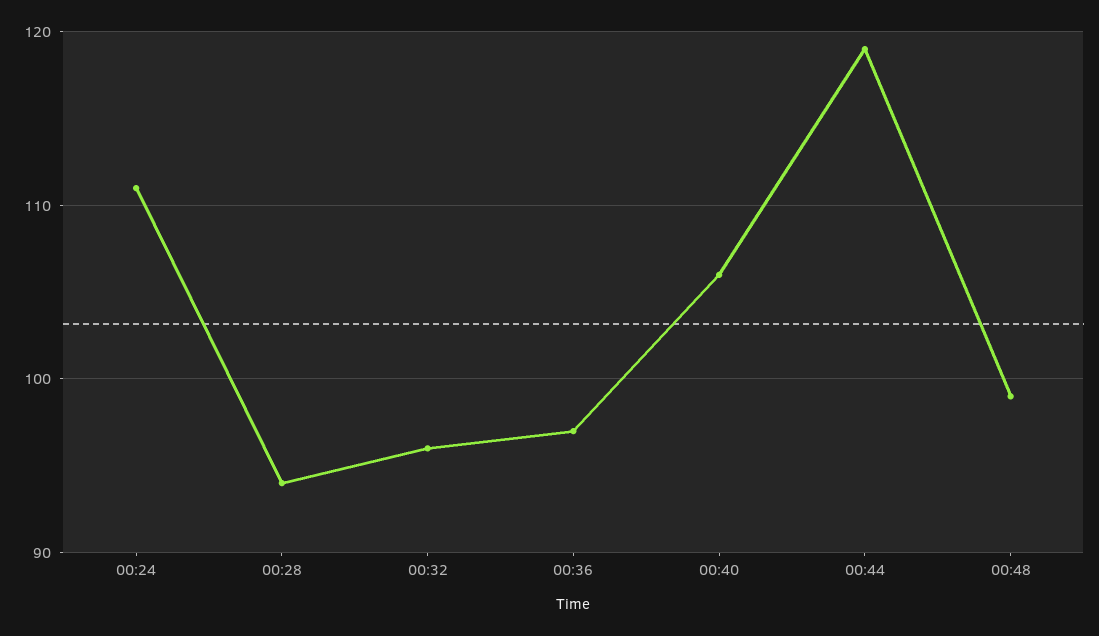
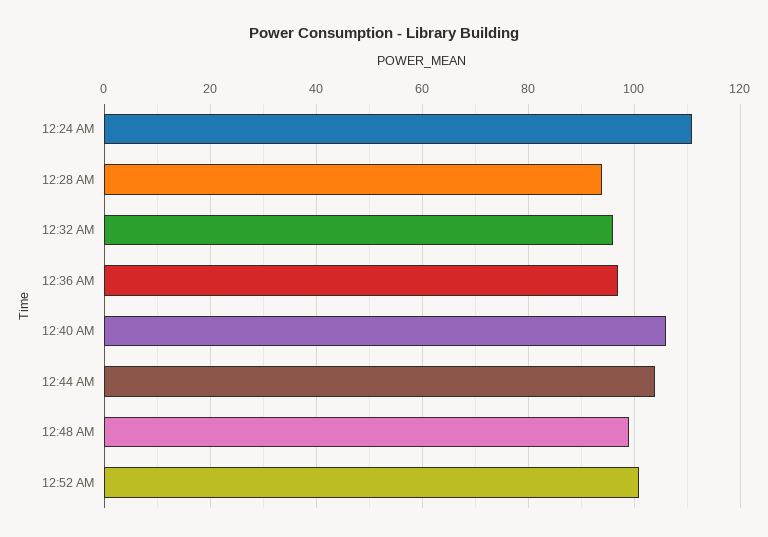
00:44: 119 -> 105
12:52 AM: none -> 100

